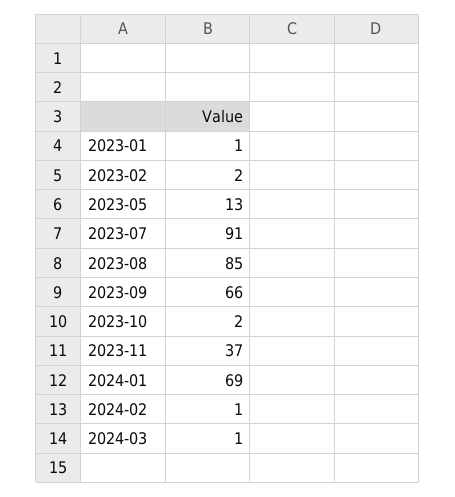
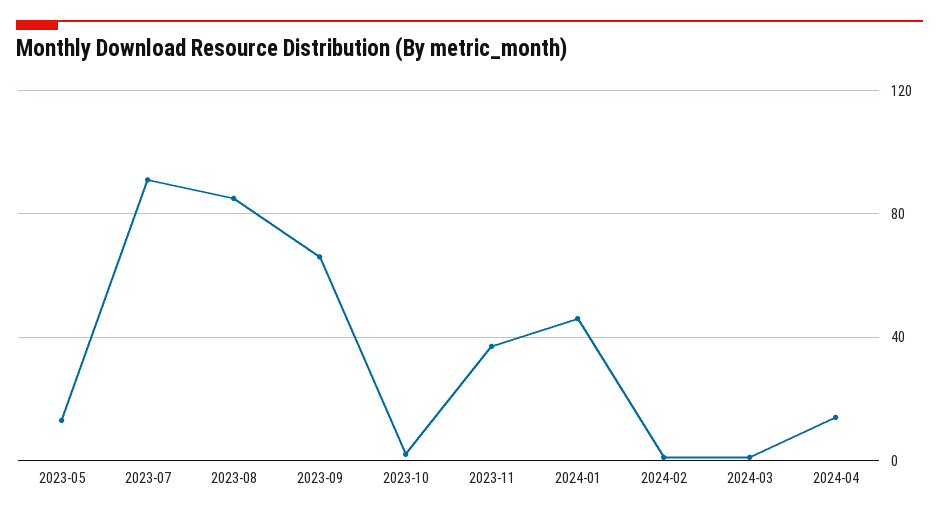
2023-01: 1 -> none
2023-02: 2 -> none
2024-01: 69 -> 45
2024-04: none -> 15

